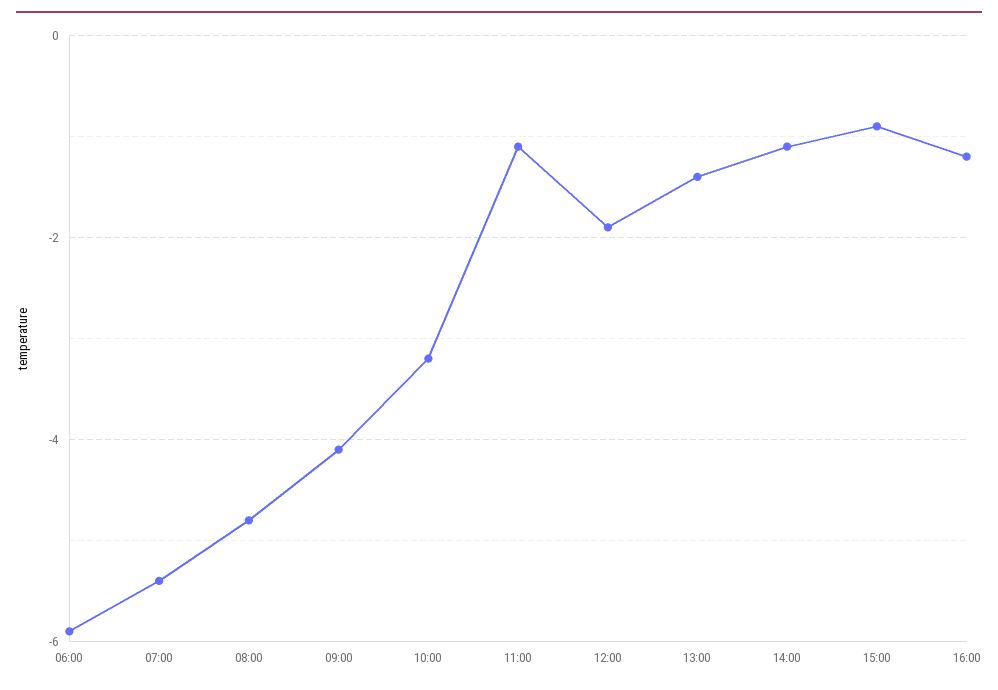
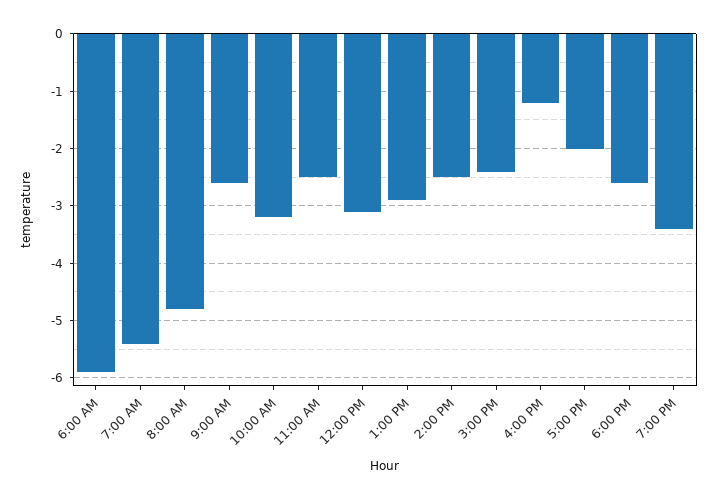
09:00: -4 -> -2.5
11:00: -1 -> -2.5
12:00: -2 -> -3
13:00: -1.5 -> -3
14:00: -1 -> -2.5
15:00: -1 -> -2.5
5:00 PM: none -> -2
6:00 PM: none -> -2.5
7:00 PM: none -> -3.5

